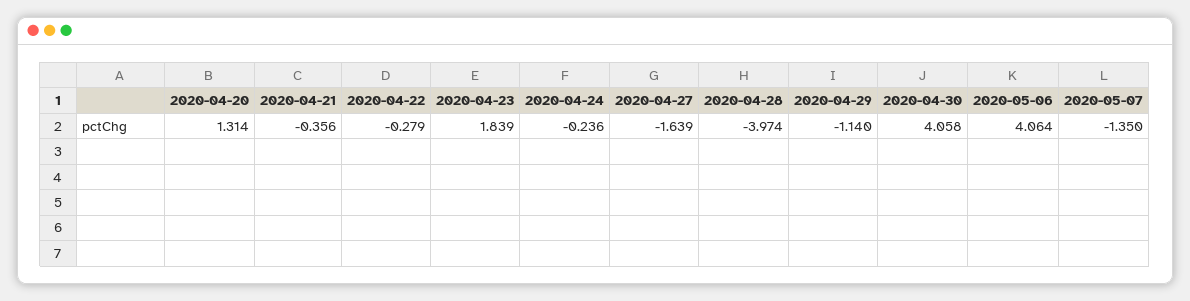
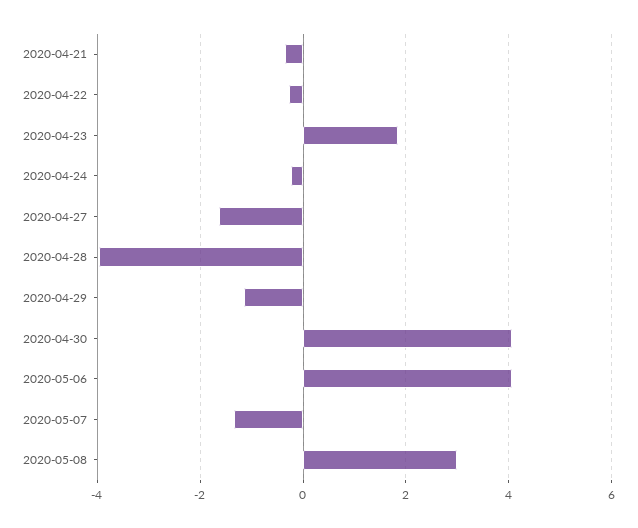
2020-04-20: 1.314 -> none
2020-05-08: none -> 3

